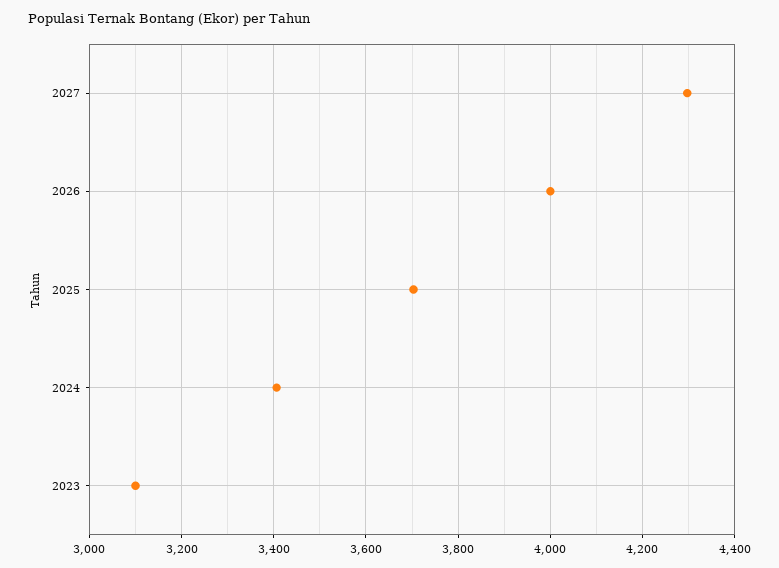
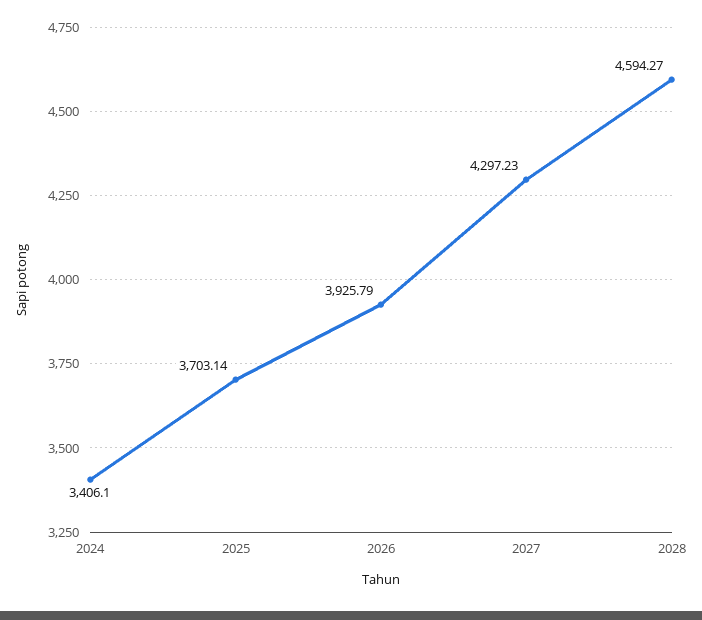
2026: 4000 -> 3925.79
2023: 3100 -> none
2028: none -> 4594.27

